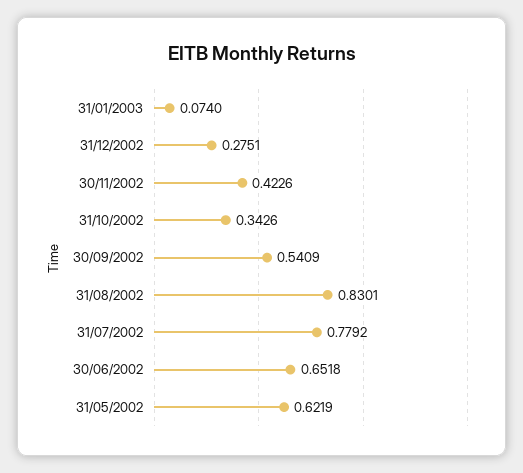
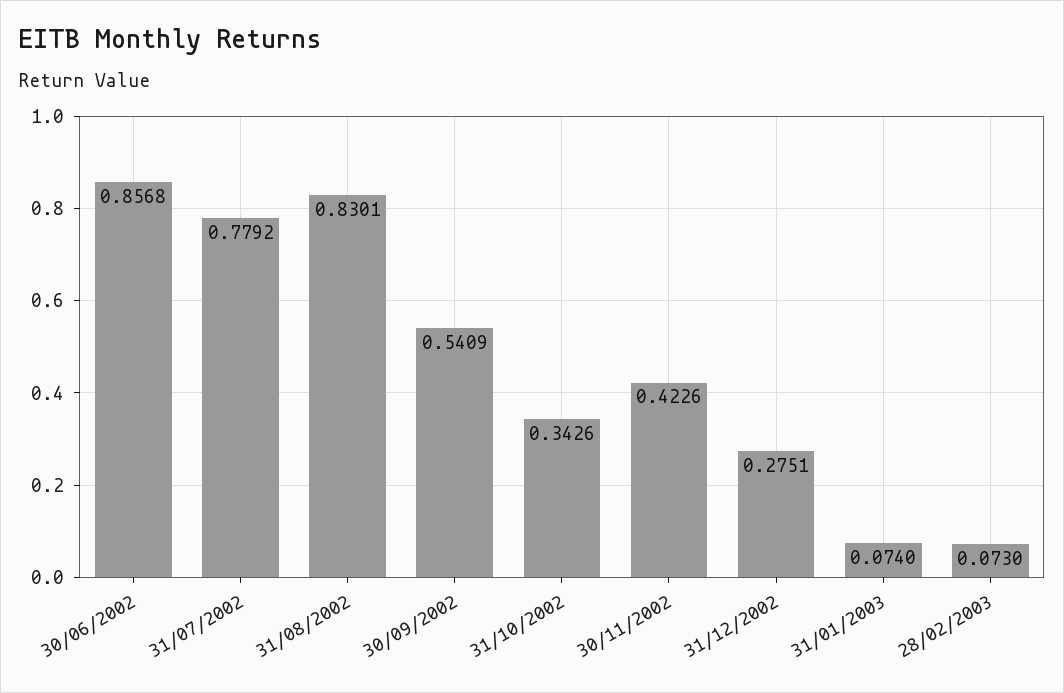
30/06/2002: 0.6518 -> 0.8568
31/05/2002: 0.6219 -> none
28/02/2003: none -> 0.073

